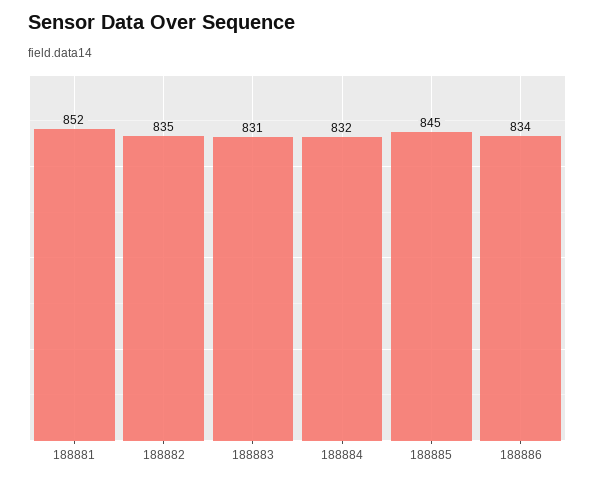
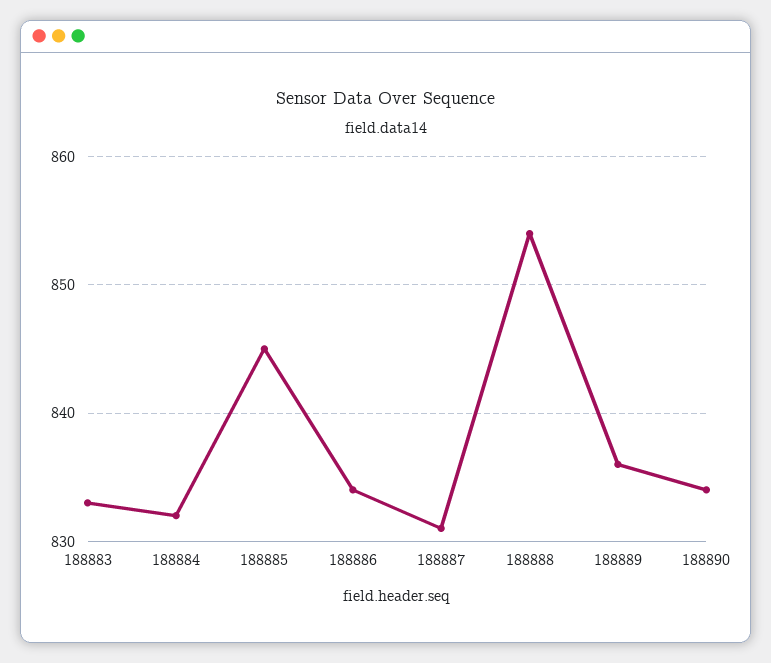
188881: 852 -> none
188882: 835 -> none
188883: 831 -> 833
188887: none -> 831
188888: none -> 854
188889: none -> 836
188890: none -> 834

